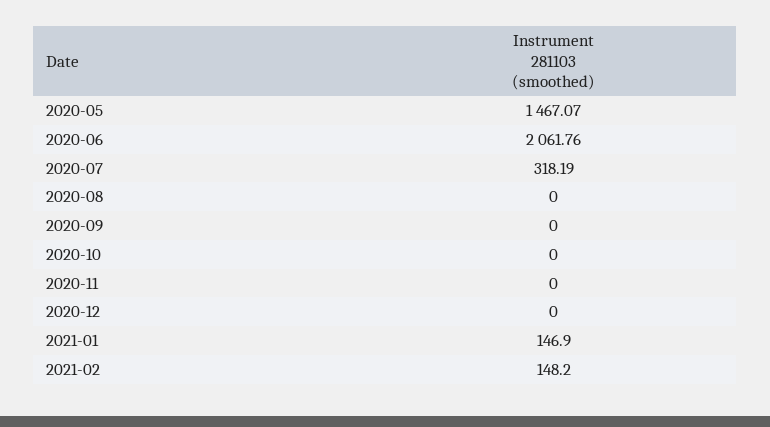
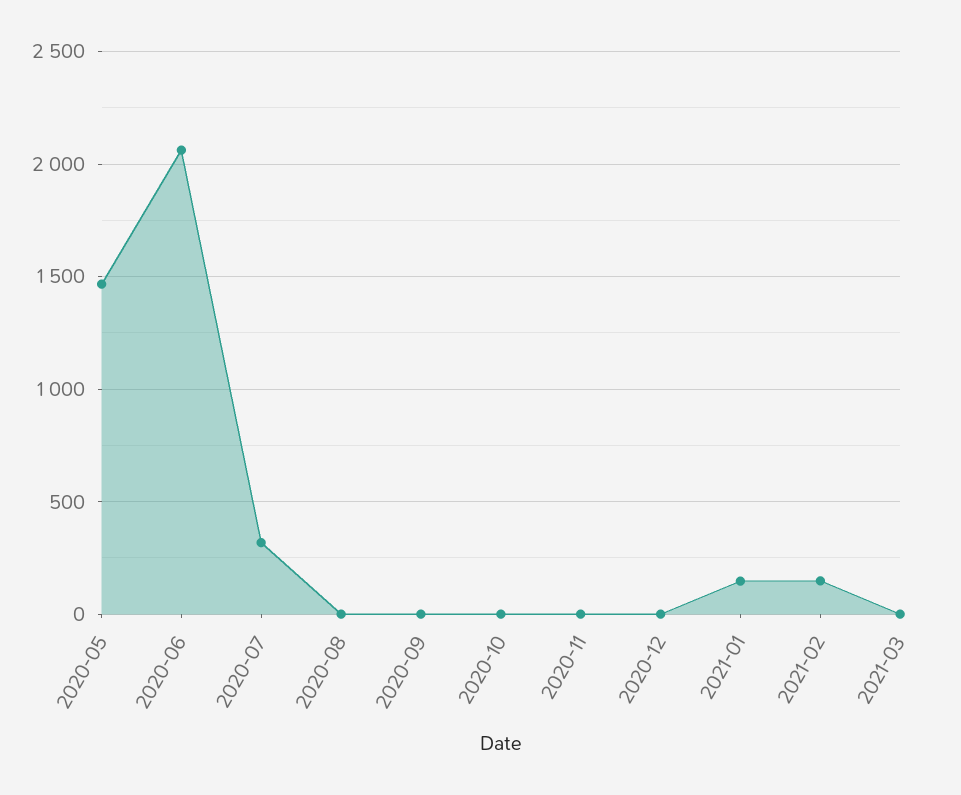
2021-03: none -> 0

